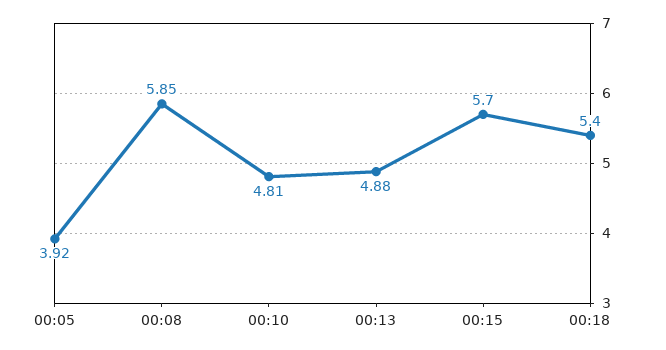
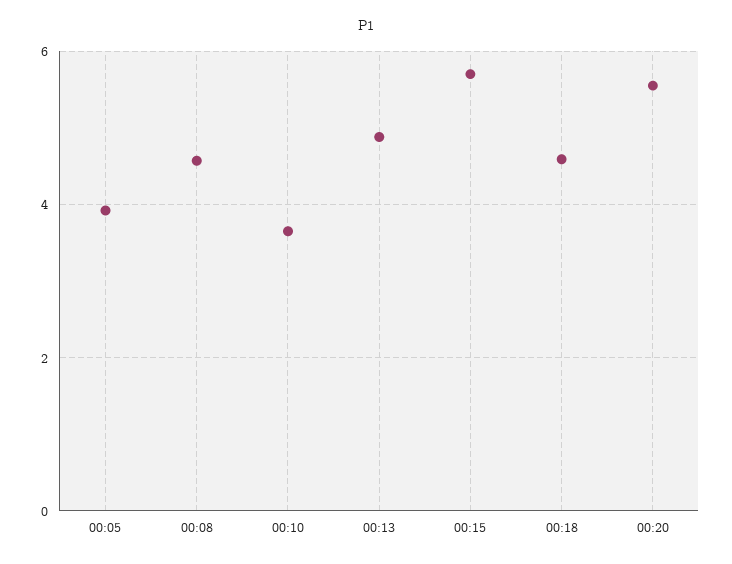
00:08: 5.85 -> 4.6
00:10: 4.81 -> 3.6
00:18: 5.4 -> 4.6
00:20: none -> 5.6

